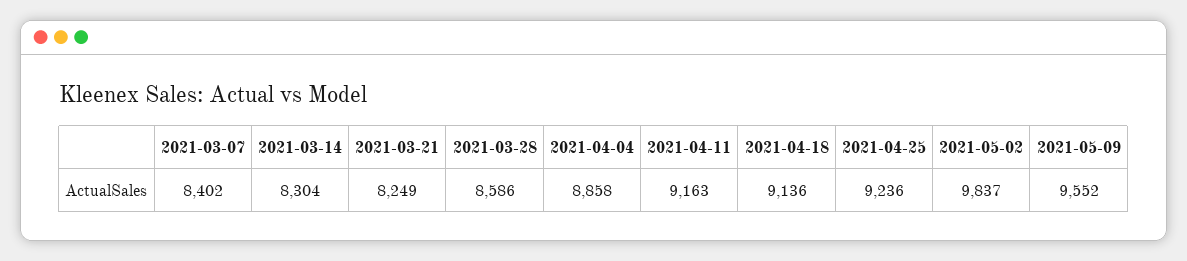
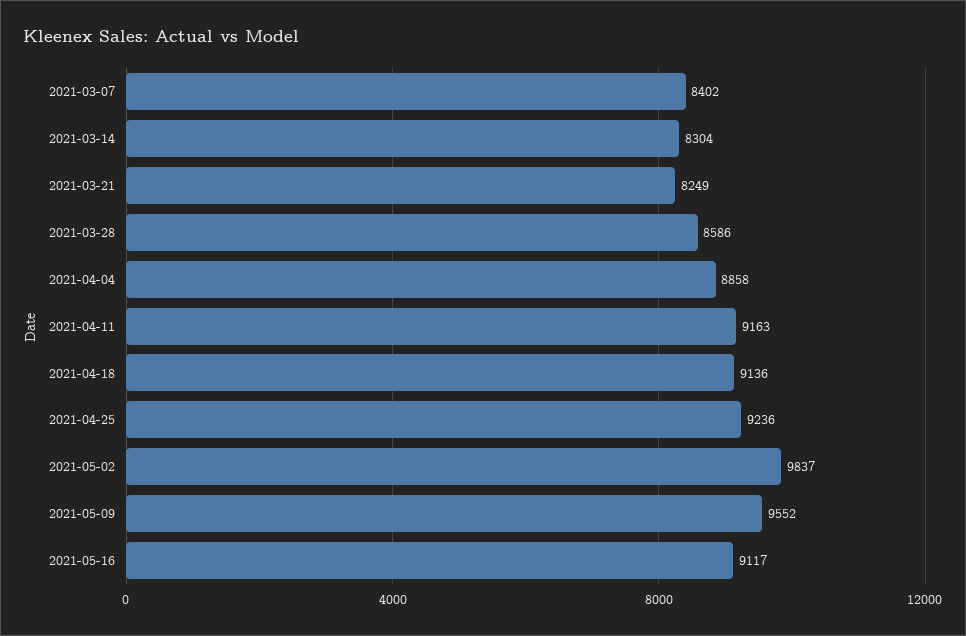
2021-05-16: none -> 9117

